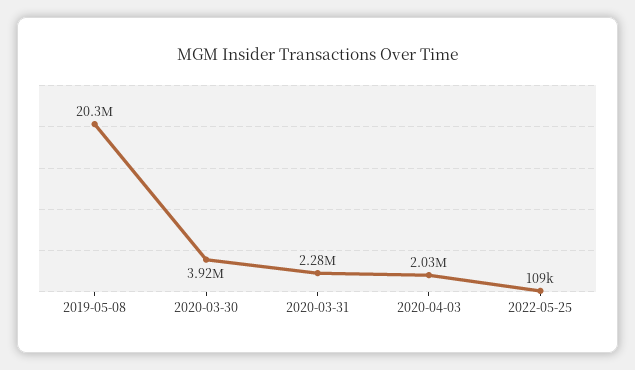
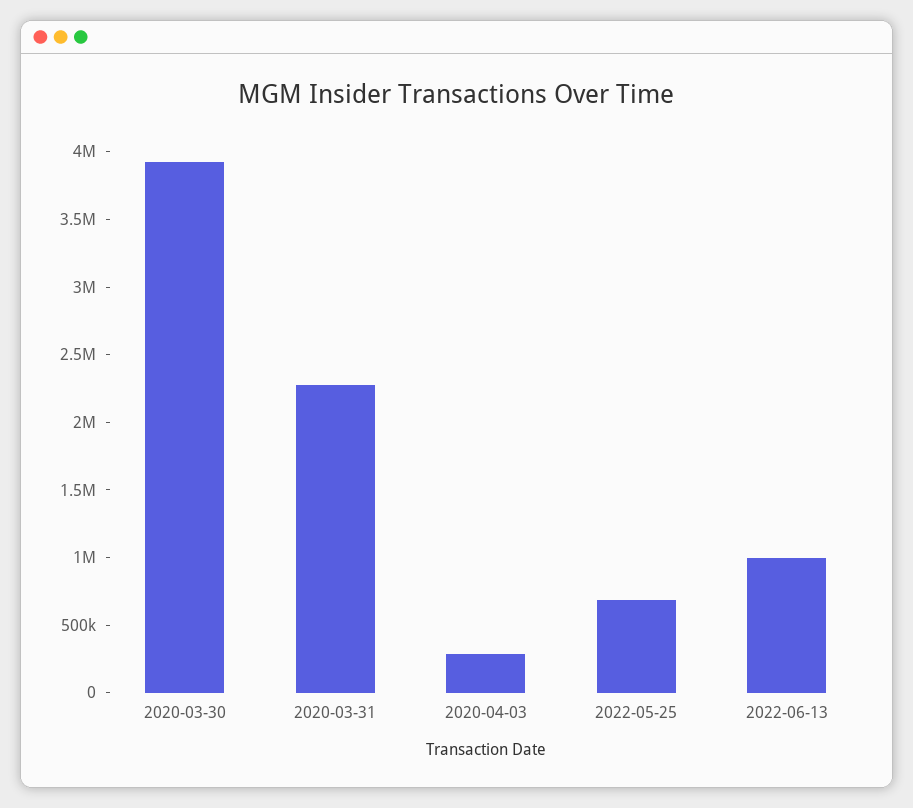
2019-05-08: 20300000 -> none
2020-04-03: 2030000 -> 300000
2022-05-25: 109000 -> 700000
2022-06-13: none -> 1000000

